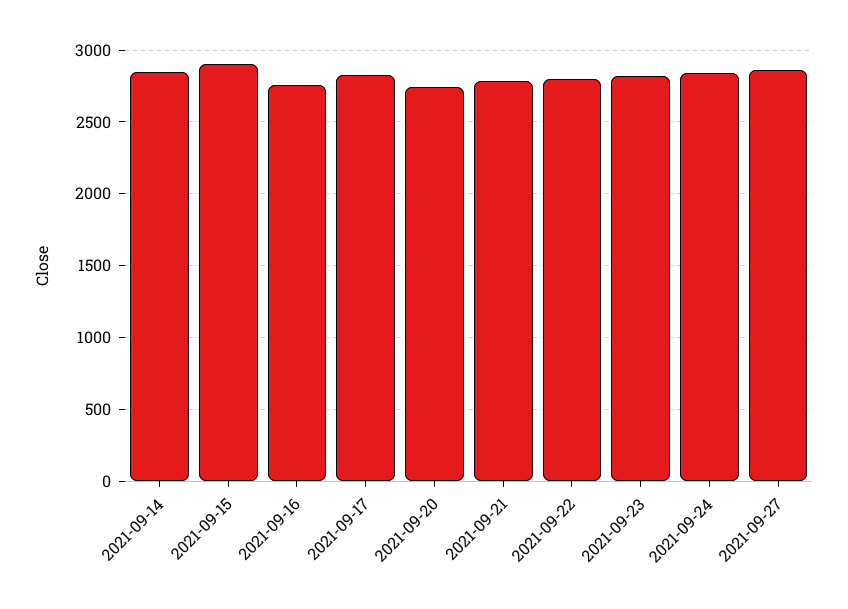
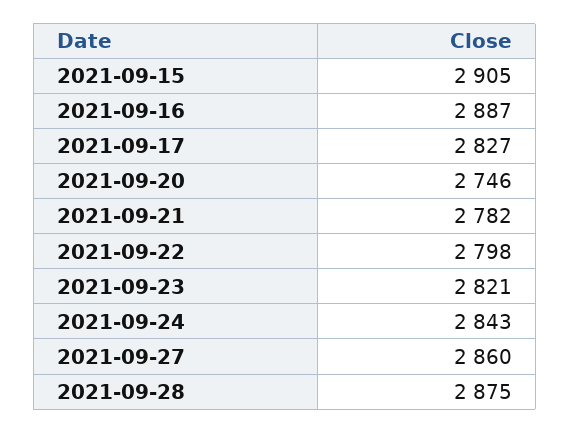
2021-09-14: 2850 -> none
2021-09-16: 2750 -> 2887
2021-09-28: none -> 2875

